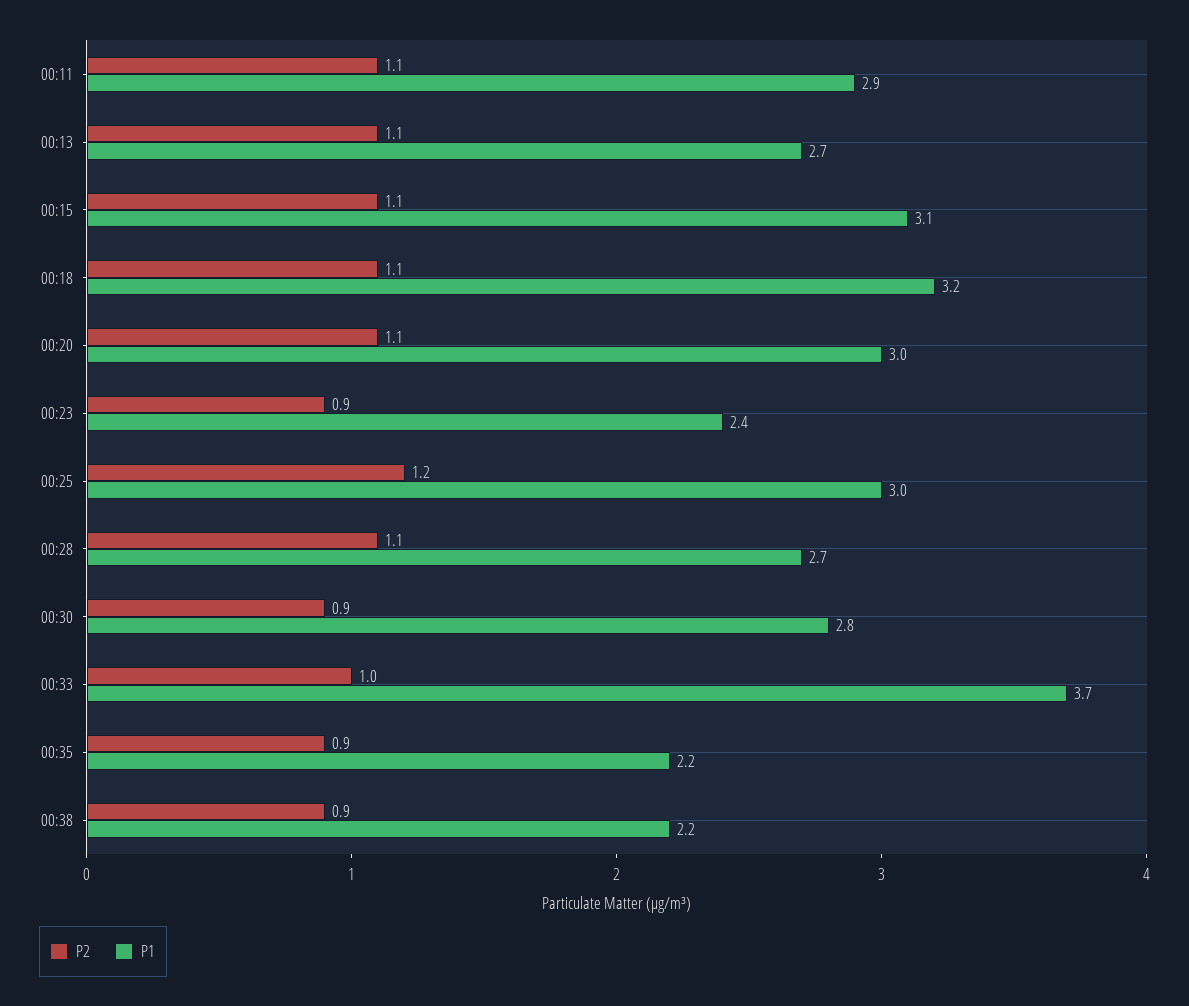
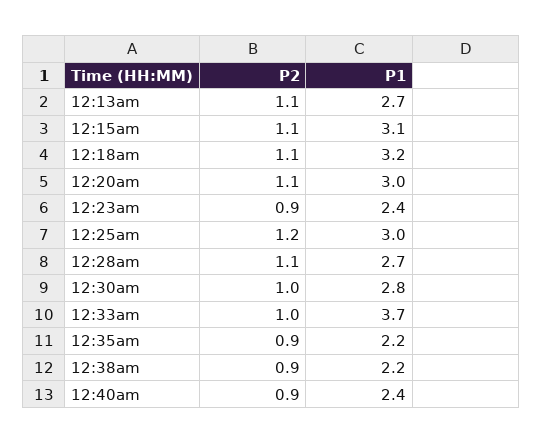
P2, 00:11: 1.1 -> none
P1, 00:11: 2.9 -> none
P2, 00:30: 0.9 -> 1
P2, 12:40am: none -> 0.9
P1, 12:40am: none -> 2.4

